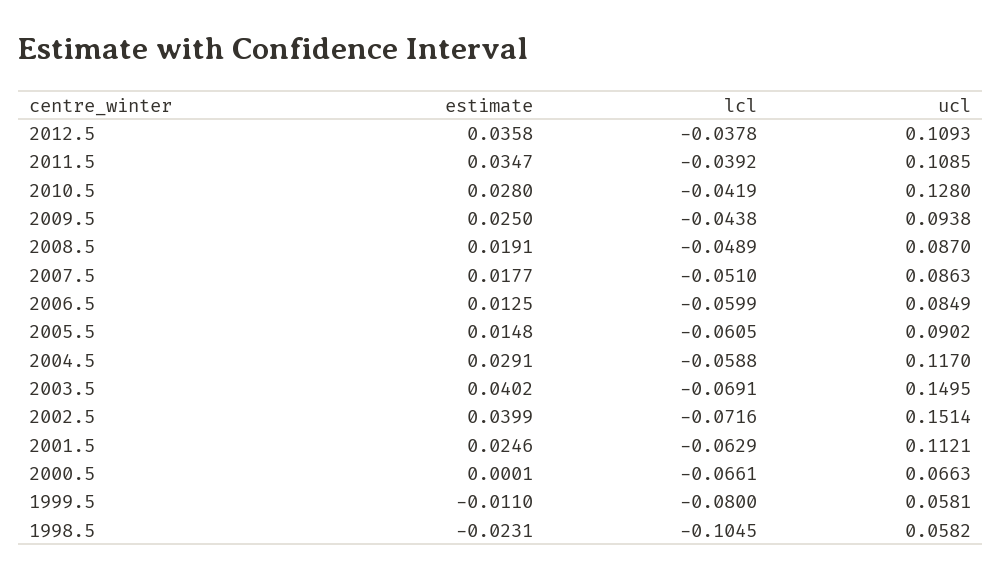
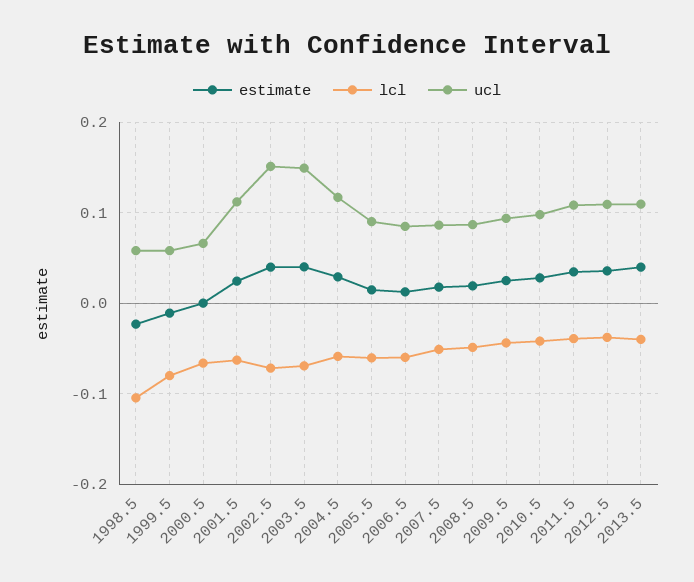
ucl, 2010.5: 0.128 -> 0.1
estimate, 2013.5: none -> 0.04
lcl, 2013.5: none -> -0.04
ucl, 2013.5: none -> 0.11

